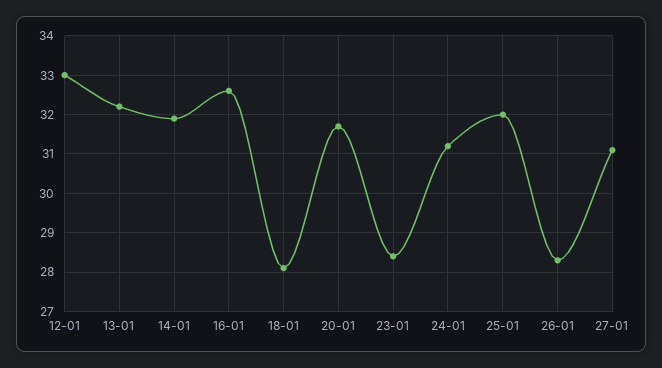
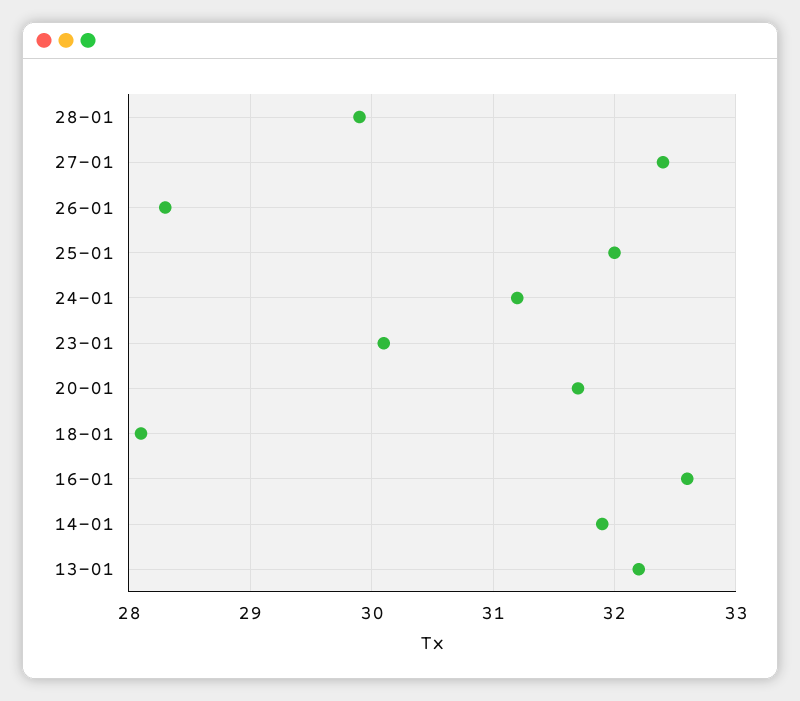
12-01: 33 -> none
23-01: 28.5 -> 30.1
27-01: 31 -> 32.4
28-01: none -> 29.9

